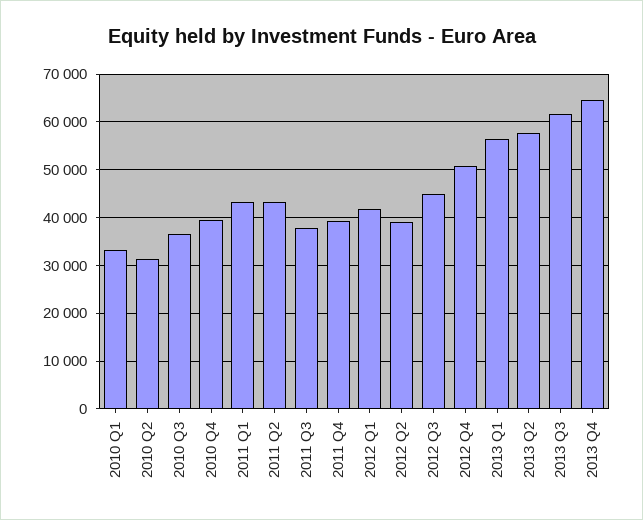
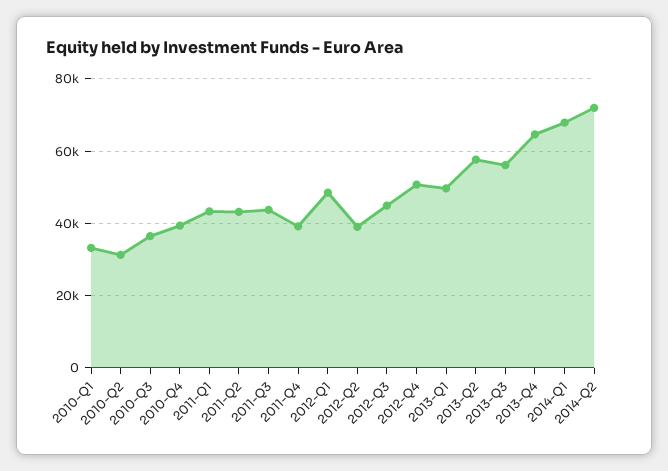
2011 Q3: 38000 -> 44000
2012 Q1: 42000 -> 48000
2013 Q1: 56000 -> 50000
2013 Q3: 62000 -> 56000
2014-Q1: none -> 68000
2014-Q2: none -> 72000

